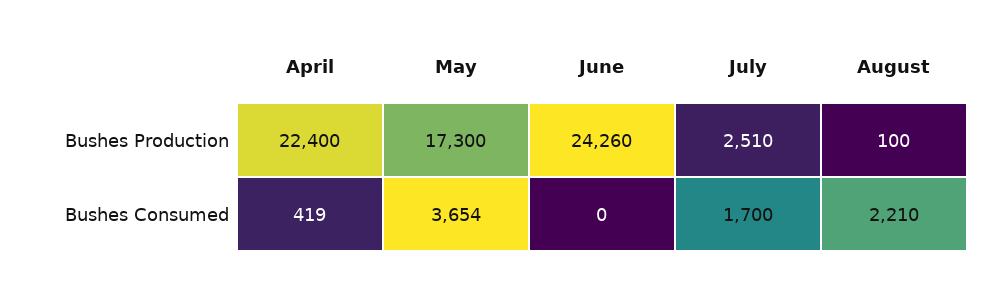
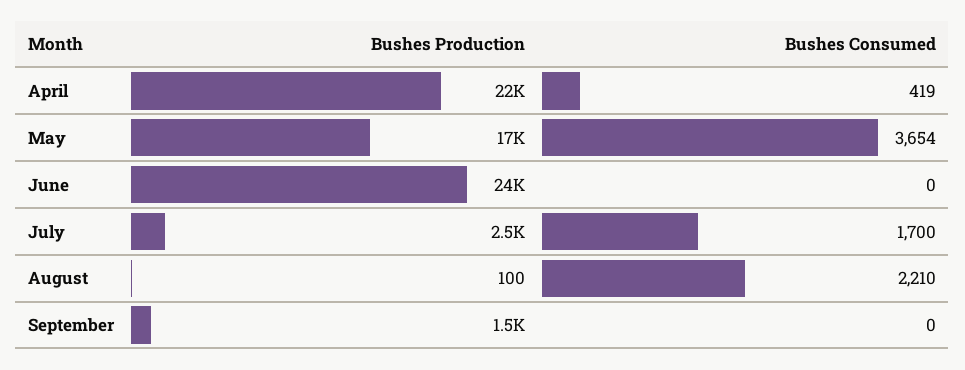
September, Bushes Production: none -> 1500
September, Bushes Consumed: none -> 0

